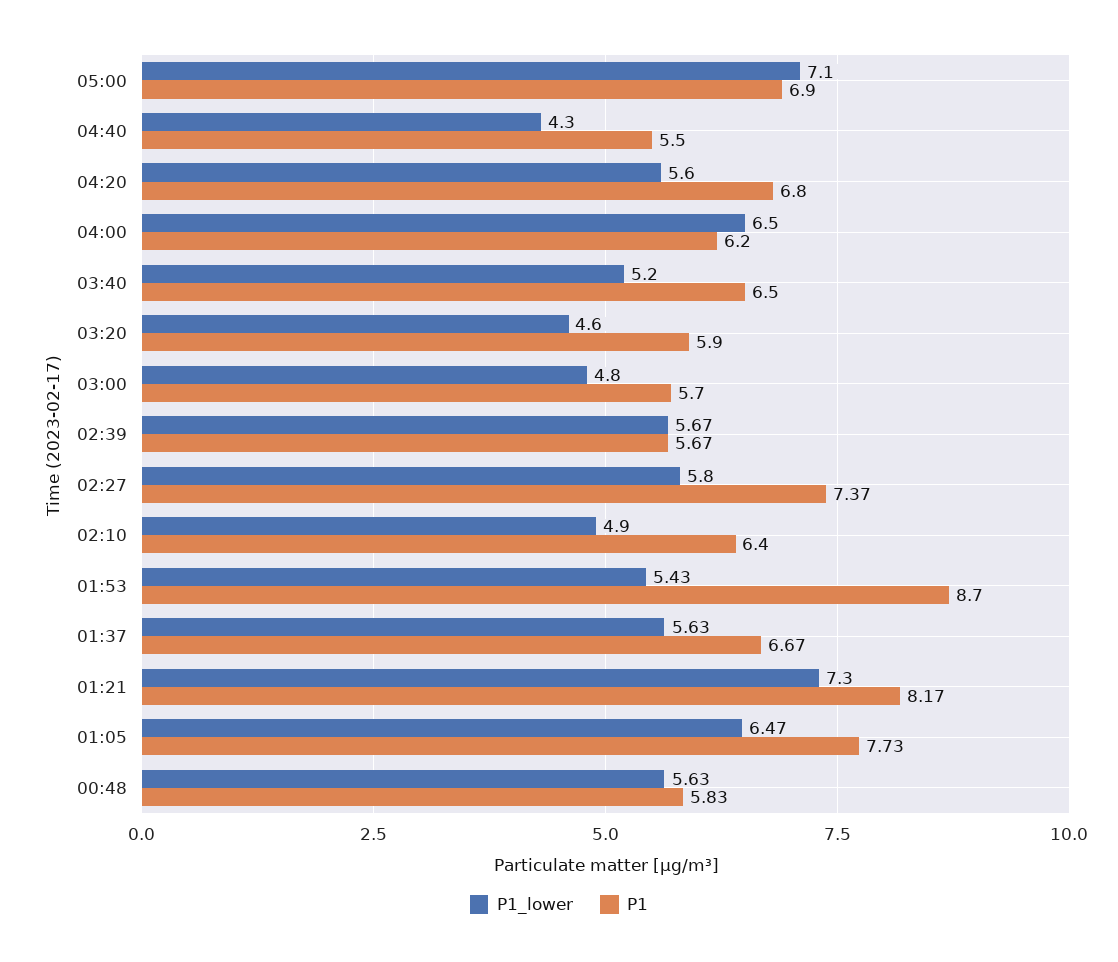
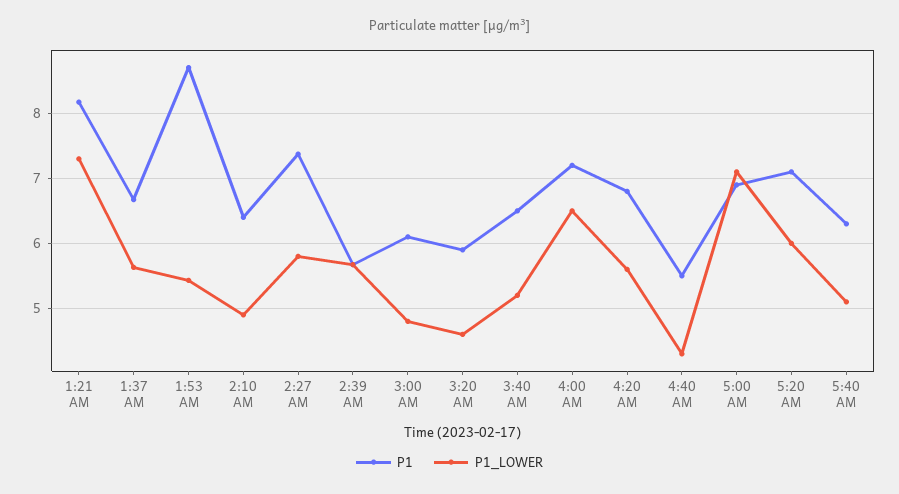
P1, 04:00: 6.2 -> 7.2
P1, 03:00: 5.7 -> 6.1
P1_lower, 01:05: 6.47 -> none
P1, 01:05: 7.73 -> none
P1_lower, 00:48: 5.63 -> none
P1, 00:48: 5.83 -> none
P1, 5:20 AM: none -> 7.1
P1_lower, 5:20 AM: none -> 6
P1, 5:40 AM: none -> 6.3
P1_lower, 5:40 AM: none -> 5.1

